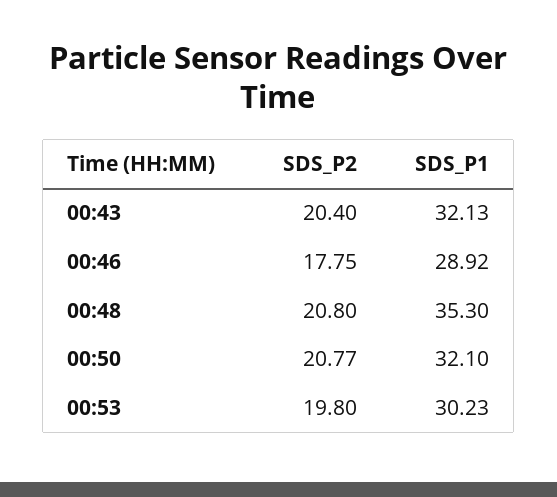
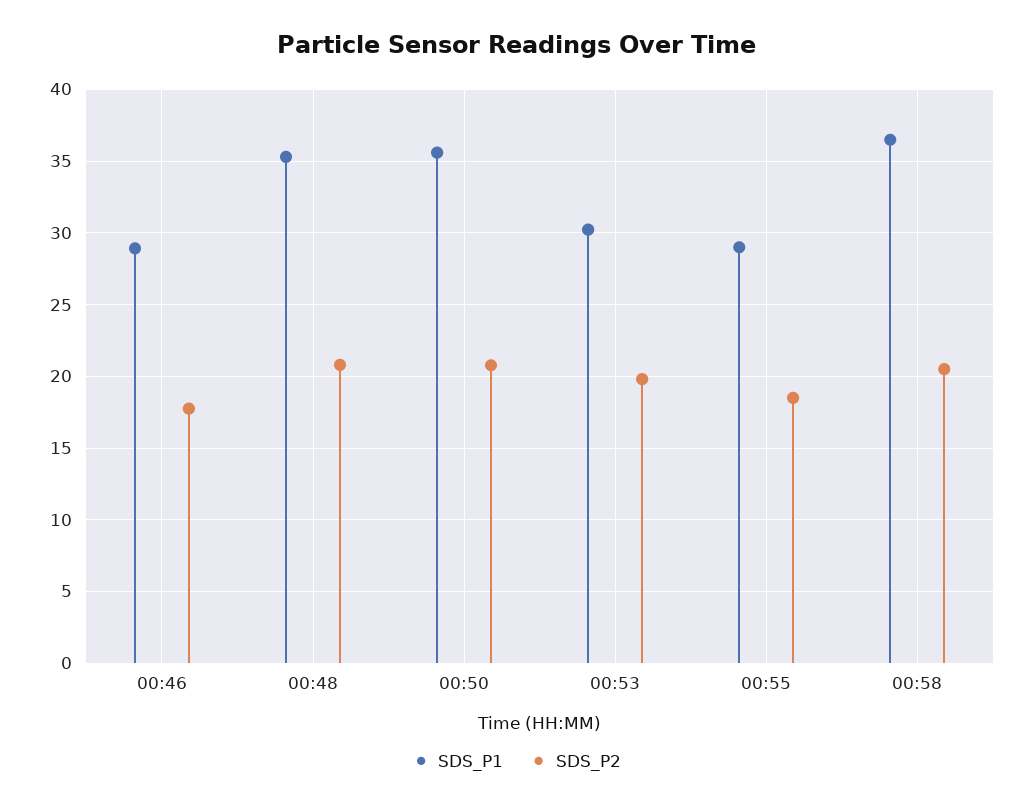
SDS_P2, 00:43: 20.4 -> none
SDS_P1, 00:43: 32.13 -> none
SDS_P1, 00:50: 32.1 -> 35.5
SDS_P1, 00:55: none -> 29
SDS_P2, 00:55: none -> 18.5
SDS_P1, 00:58: none -> 36.5
SDS_P2, 00:58: none -> 20.5

